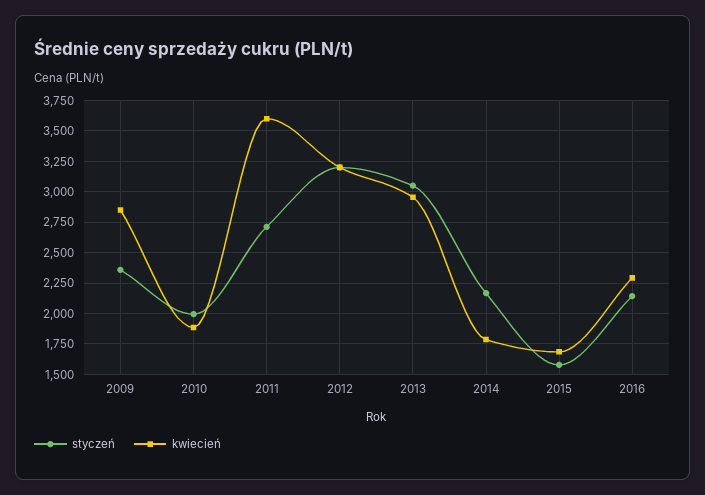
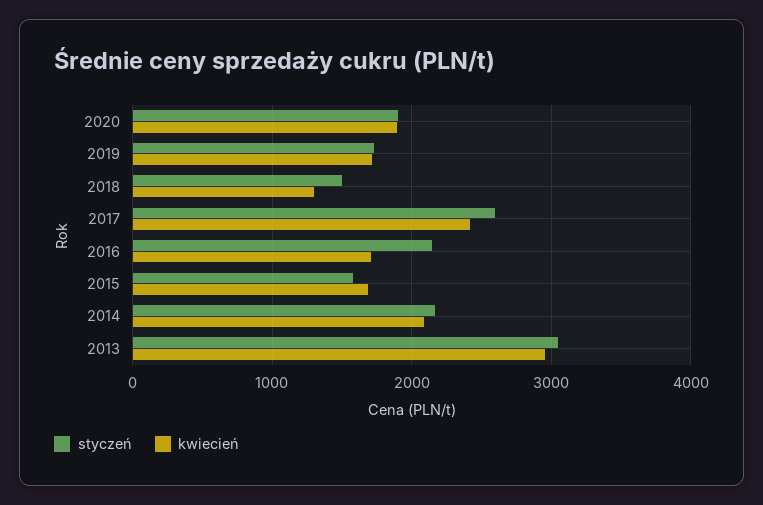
styczeń, 2009: 2350 -> none
kwiecień, 2009: 2850 -> none
styczeń, 2010: 2000 -> none
kwiecień, 2010: 1900 -> none
styczeń, 2011: 2700 -> none
kwiecień, 2011: 3600 -> none
styczeń, 2012: 3200 -> none
kwiecień, 2012: 3200 -> none
kwiecień, 2014: 1800 -> 2100
kwiecień, 2016: 2300 -> 1700
styczeń, 2020: none -> 1900
kwiecień, 2020: none -> 1900
styczeń, 2019: none -> 1700
kwiecień, 2019: none -> 1700
styczeń, 2018: none -> 1500
kwiecień, 2018: none -> 1300
styczeń, 2017: none -> 2600
kwiecień, 2017: none -> 2400

